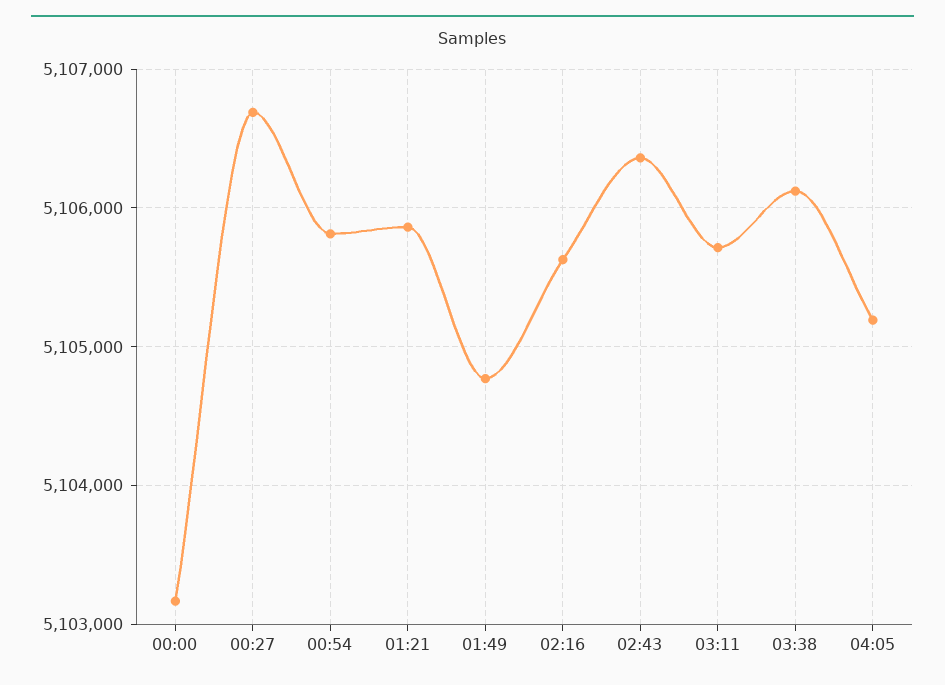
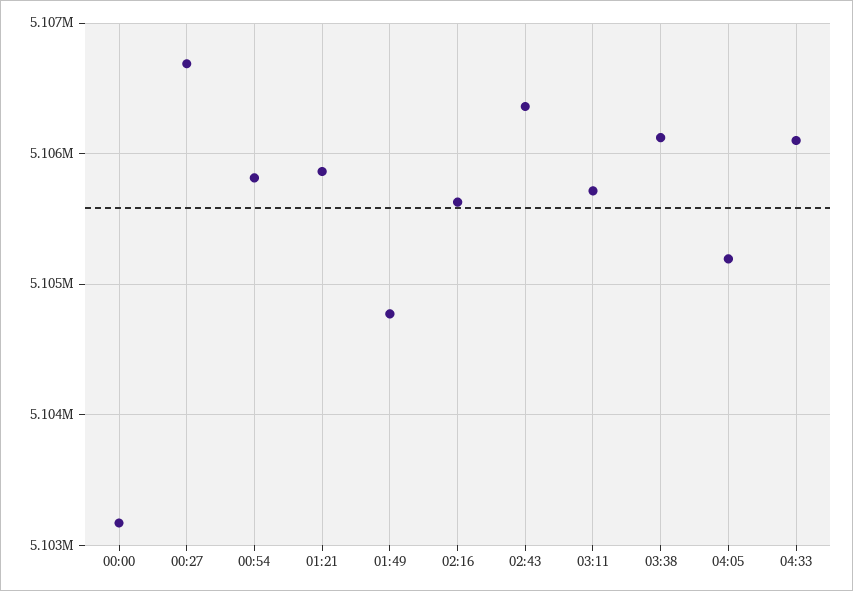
04:33: none -> 5106100

